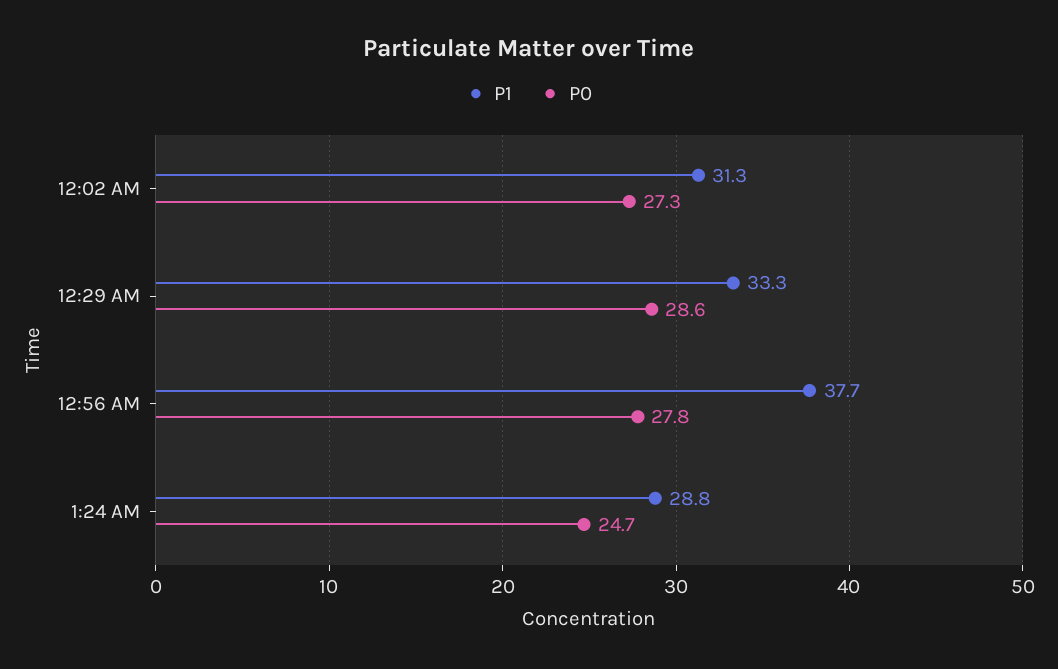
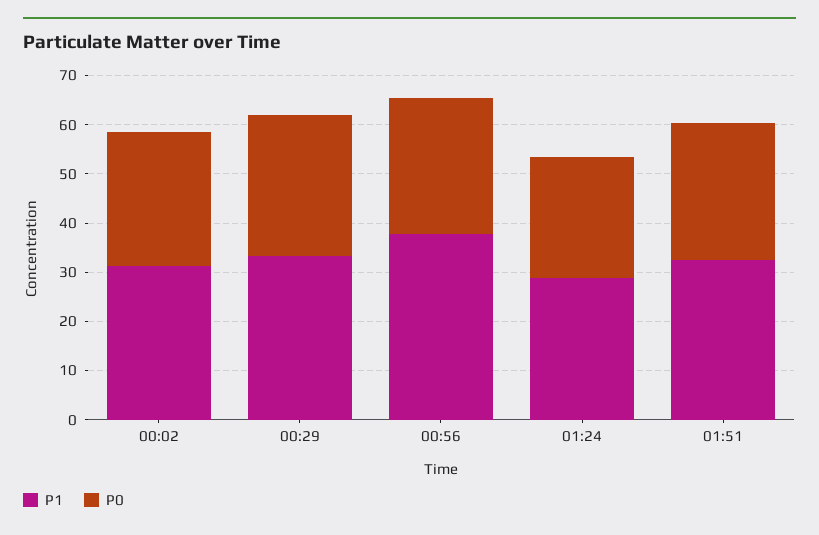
P1, 01:51: none -> 32
P0, 01:51: none -> 28

